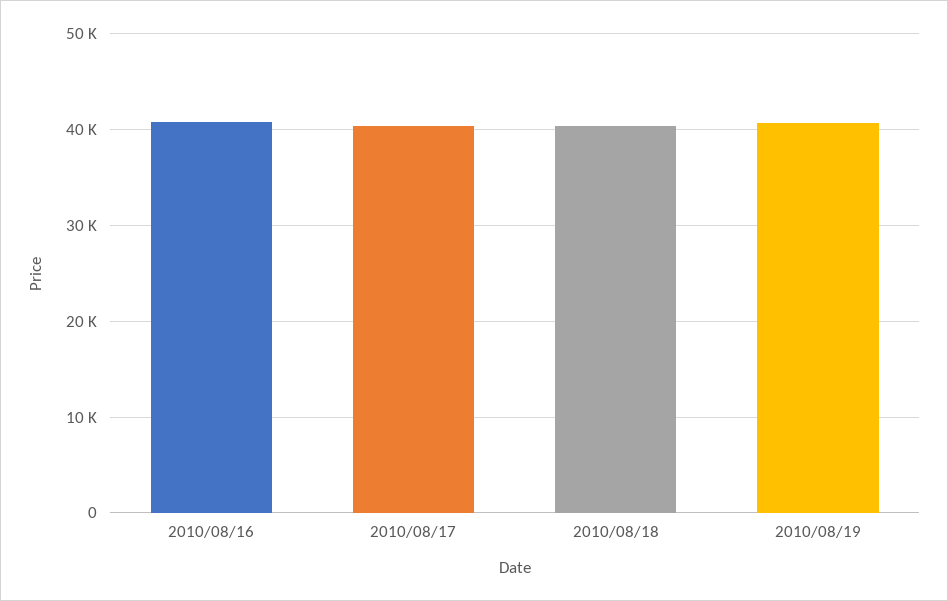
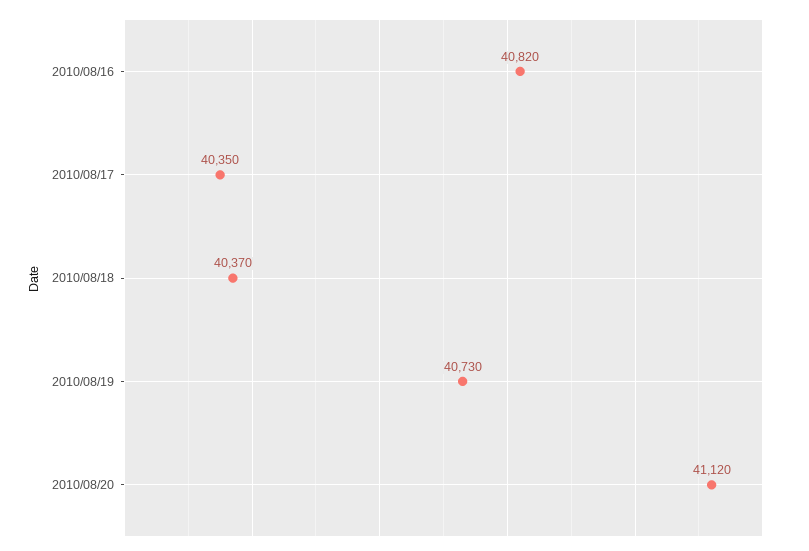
2010/08/20: none -> 41120

